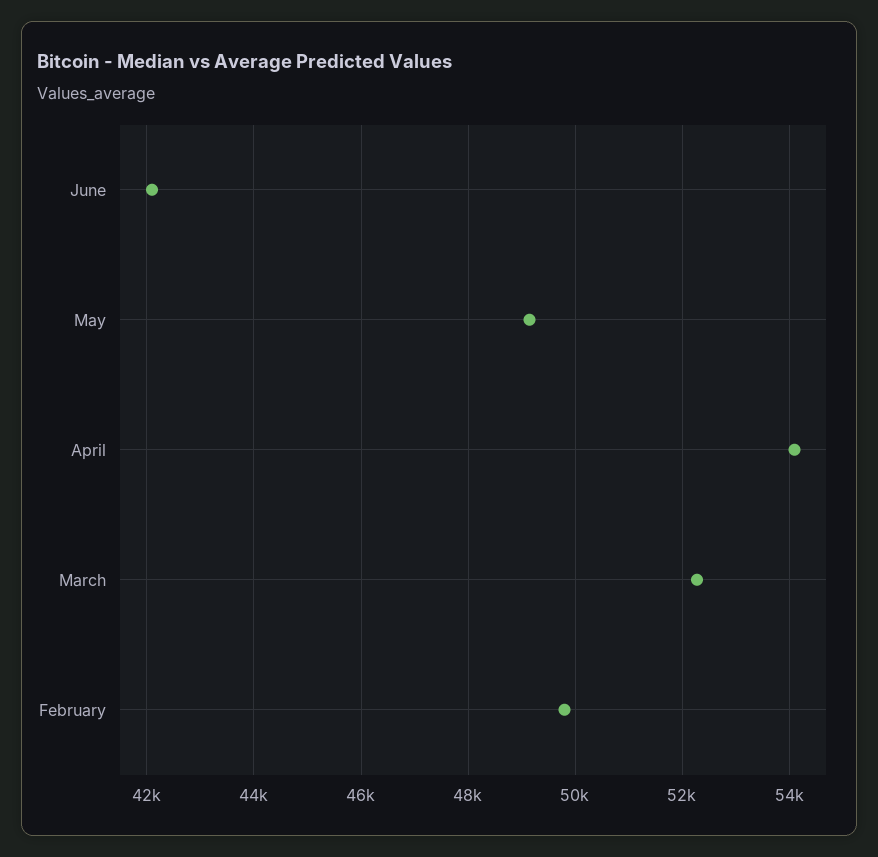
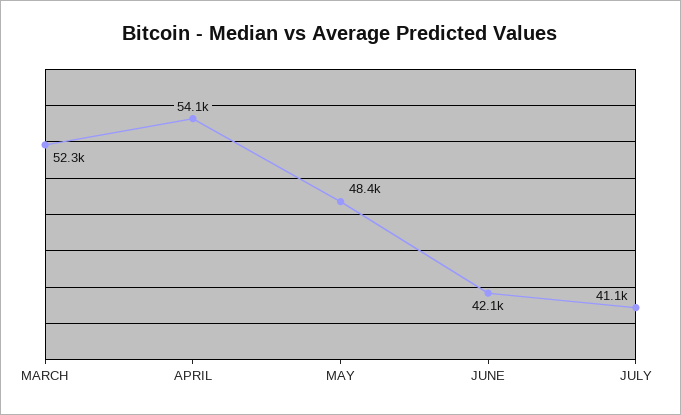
May: 49200 -> 48400
February: 49800 -> none
JULY: none -> 41100

